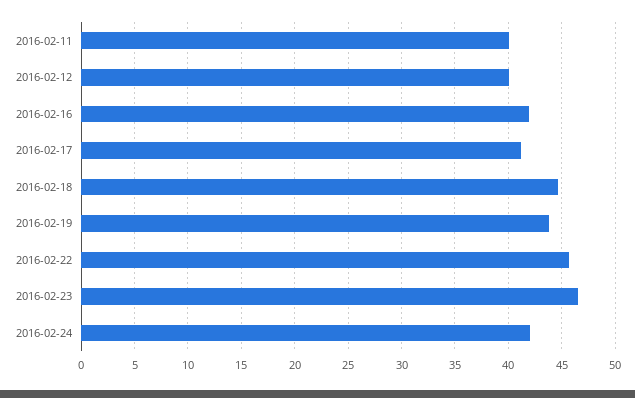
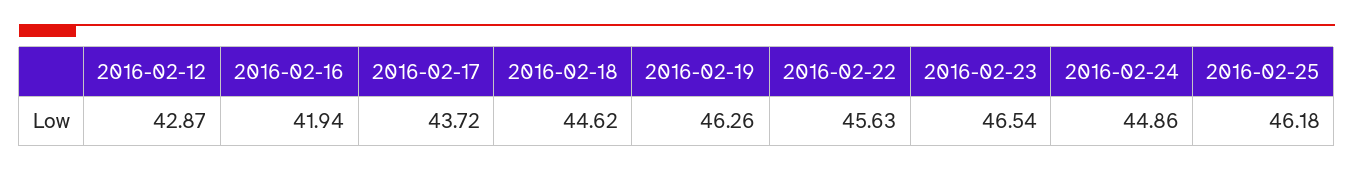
2016-02-11: 40 -> none
2016-02-12: 40 -> 42.87
2016-02-17: 41 -> 43.72
2016-02-19: 44 -> 46.26
2016-02-24: 42 -> 44.86
2016-02-25: none -> 46.18

